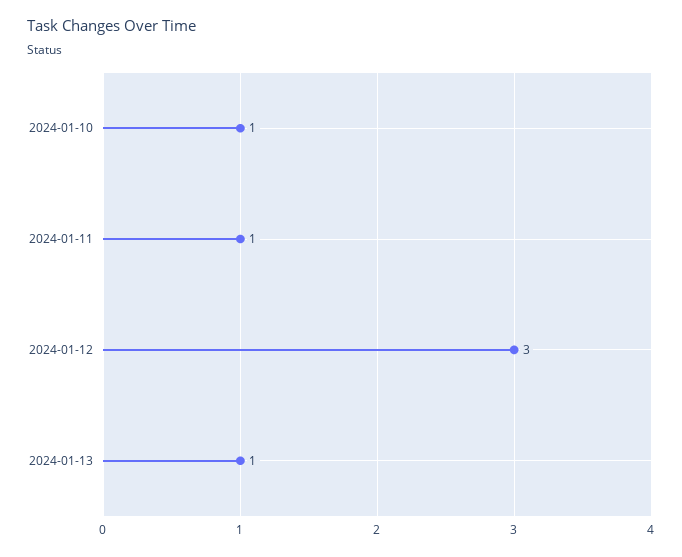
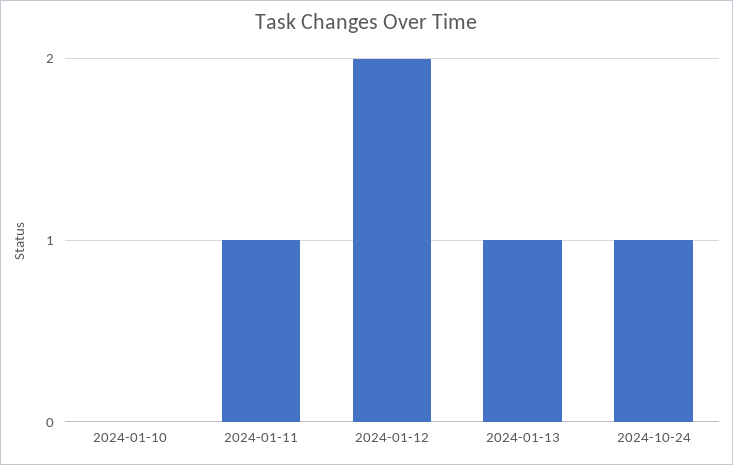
2024-01-10: 1 -> 0
2024-01-12: 3 -> 2
2024-10-24: none -> 1

